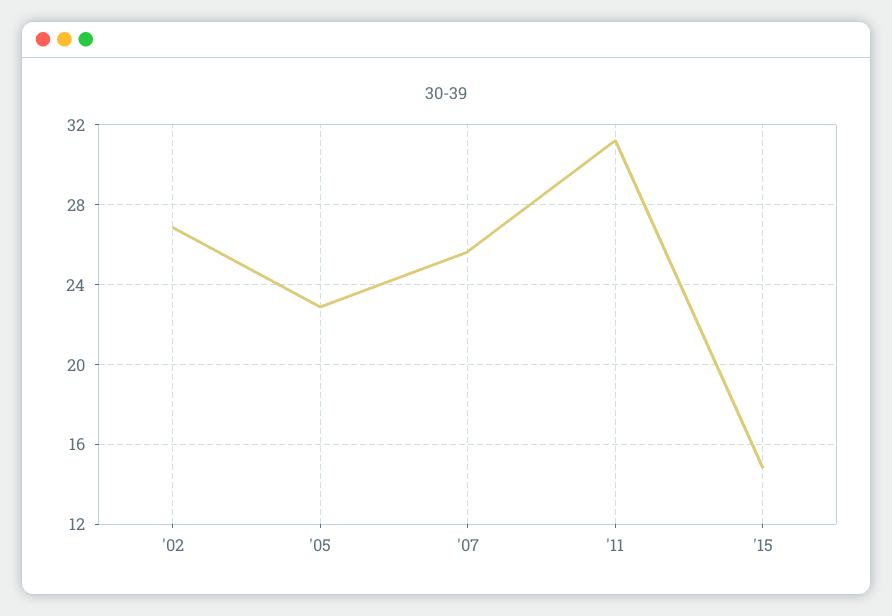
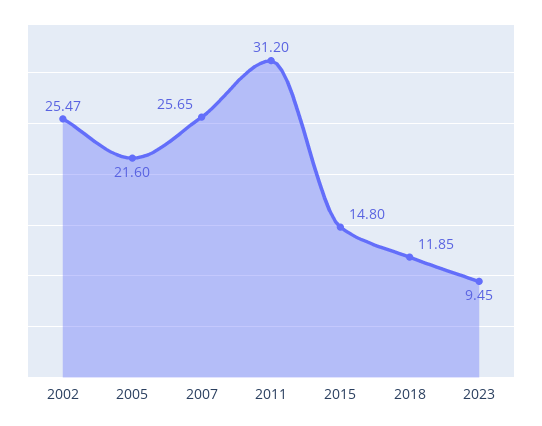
'02: 27 -> 25.47
'05: 23 -> 21.6
2018: none -> 11.85
2023: none -> 9.45

